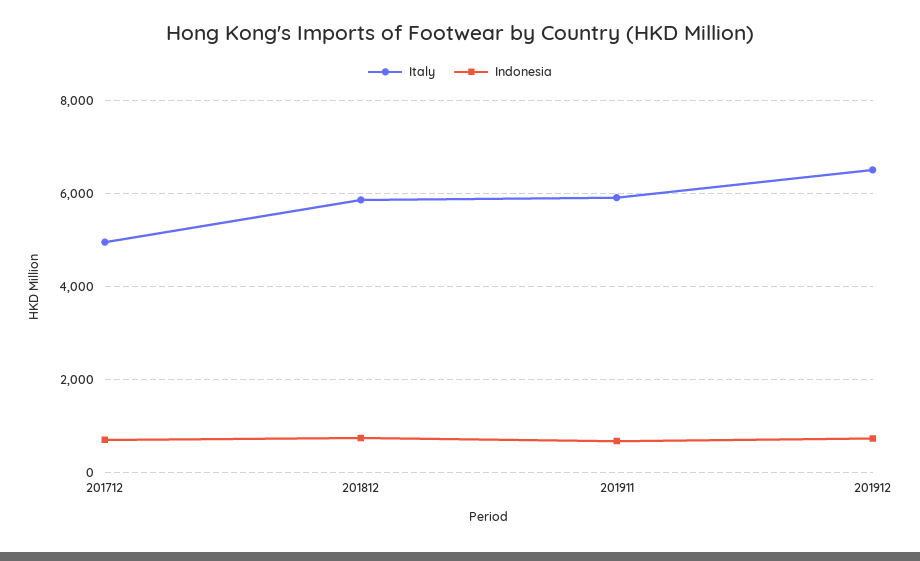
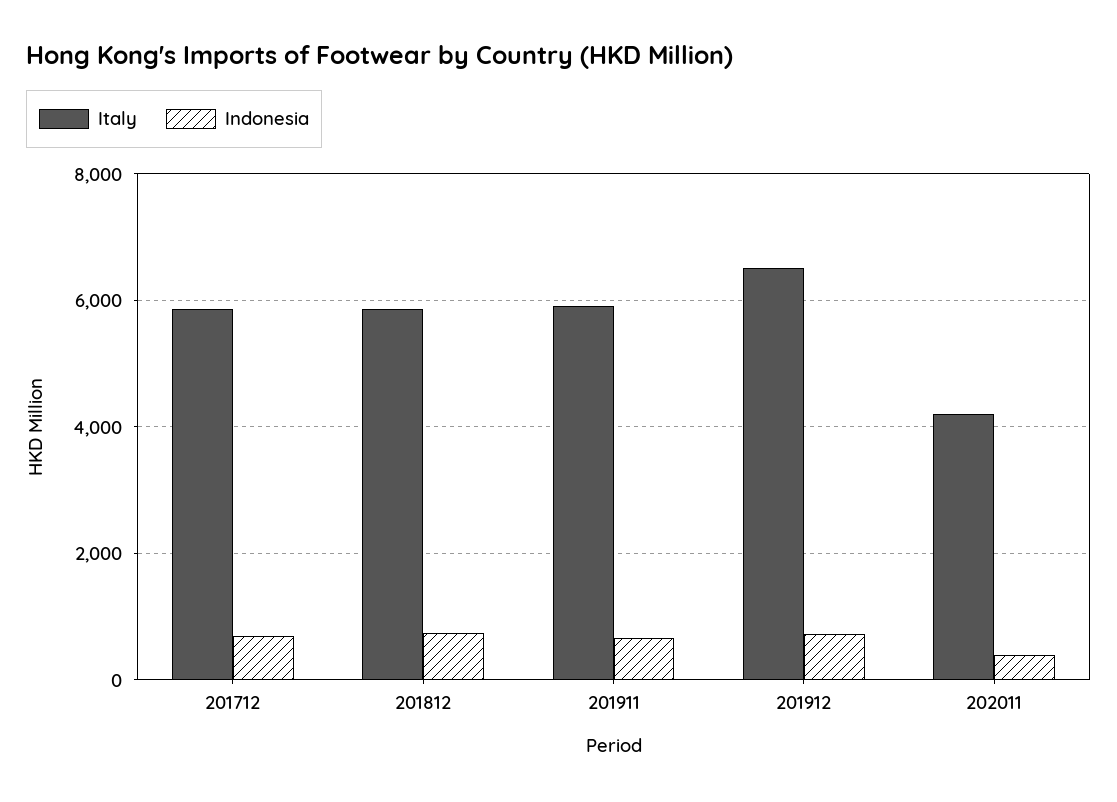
Italy, 201712: 5000 -> 5800
Italy, 202011: none -> 4200
Indonesia, 202011: none -> 400

